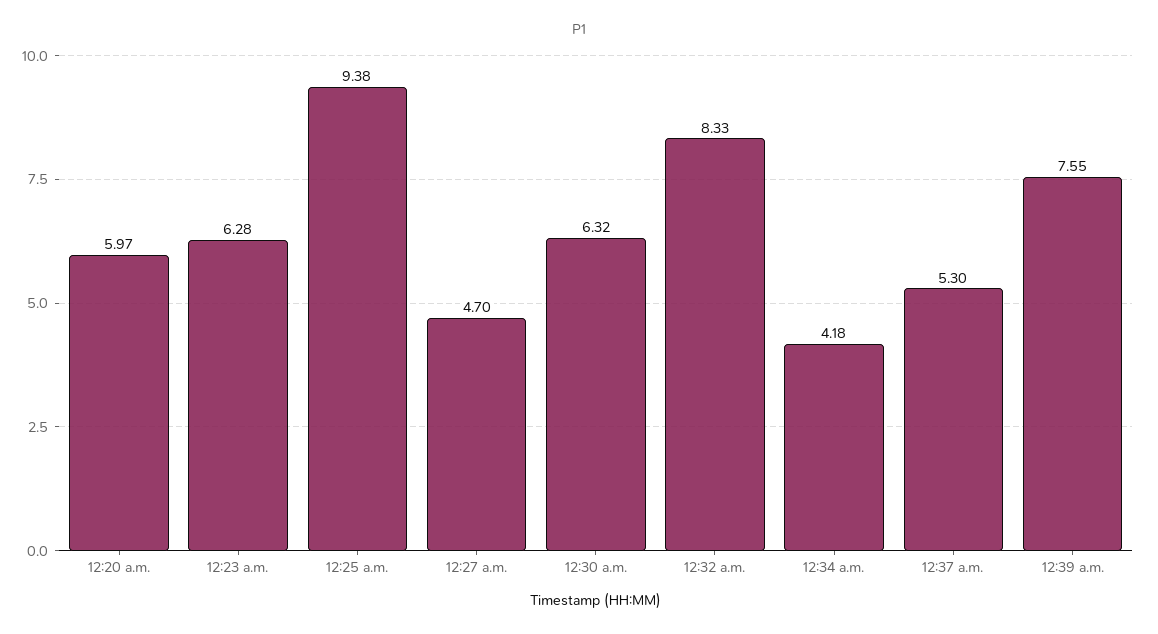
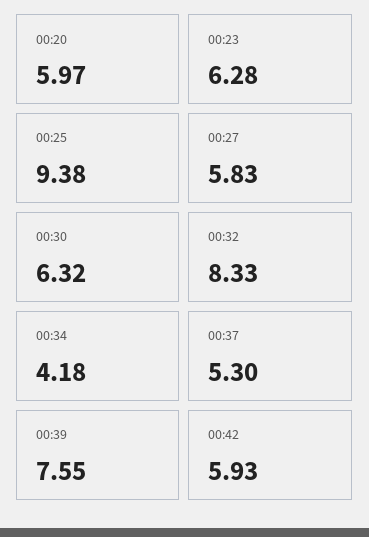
12:27 a.m.: 4.7 -> 5.83
00:42: none -> 5.93

